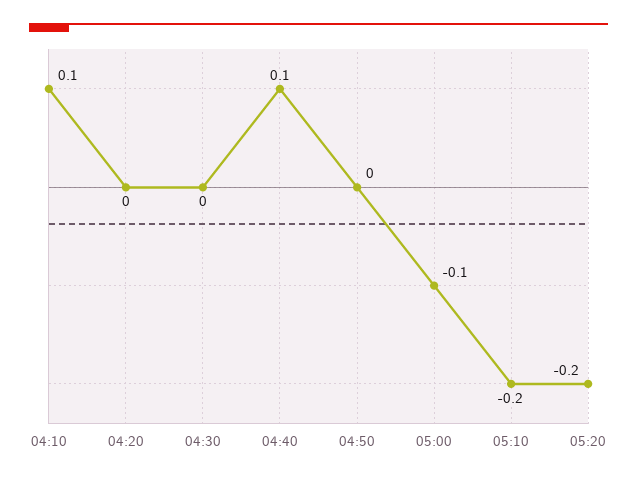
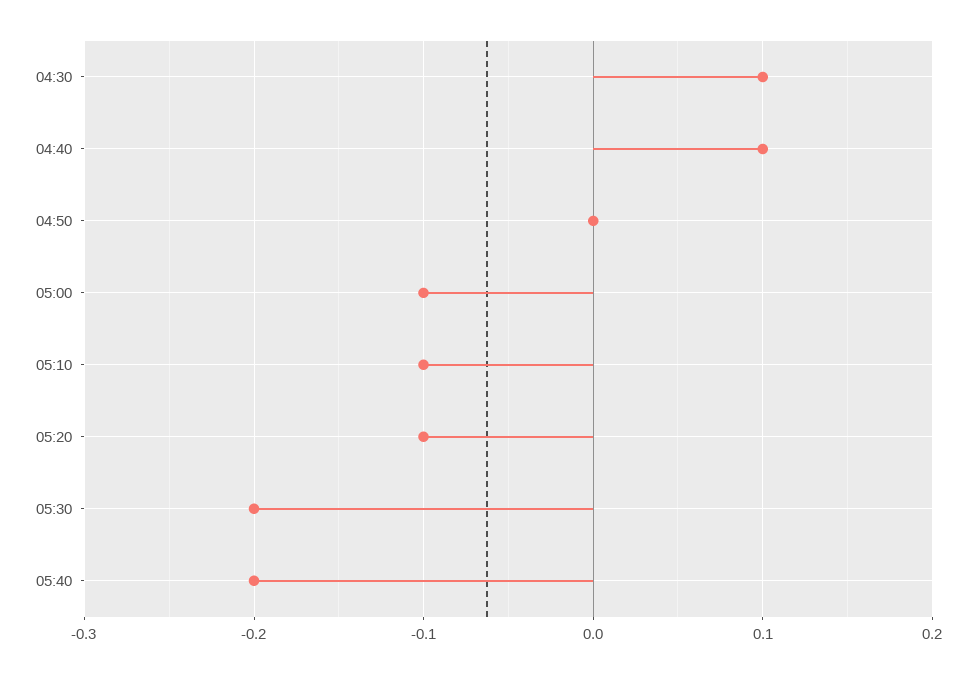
04:10: 0.1 -> none
04:20: 0 -> none
04:30: 0 -> 0.1
05:10: -0.2 -> -0.1
05:20: -0.2 -> -0.1
05:30: none -> -0.2
05:40: none -> -0.2

